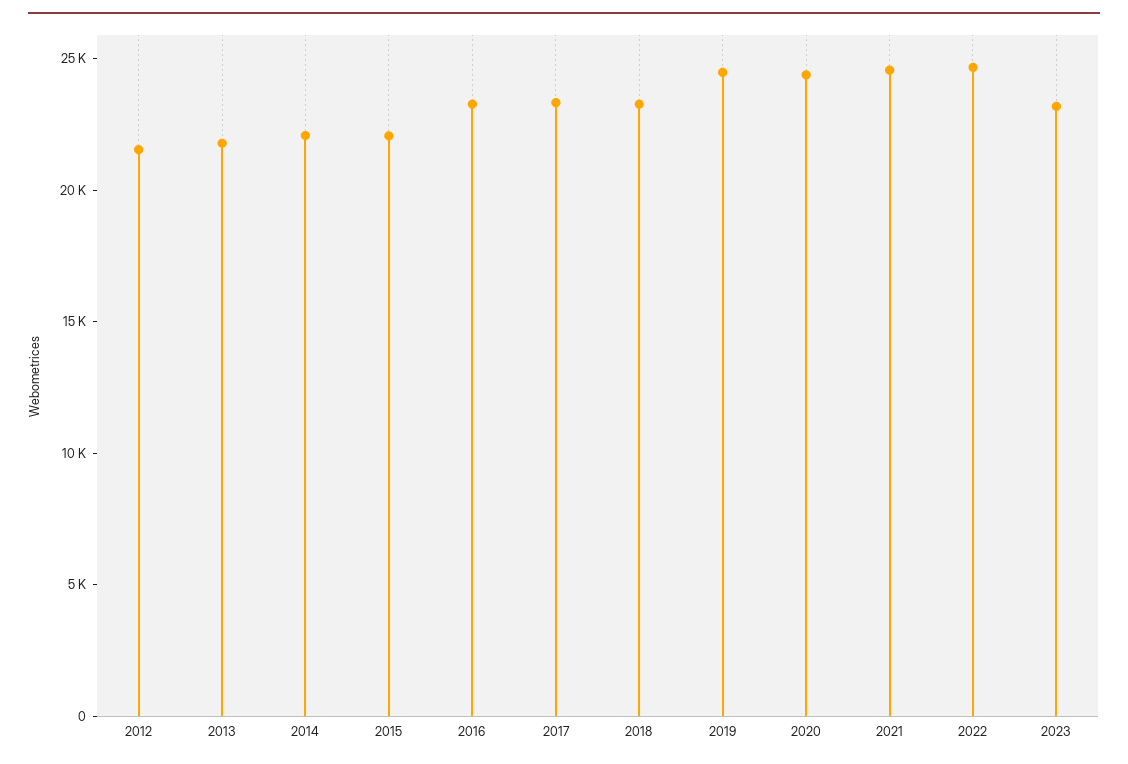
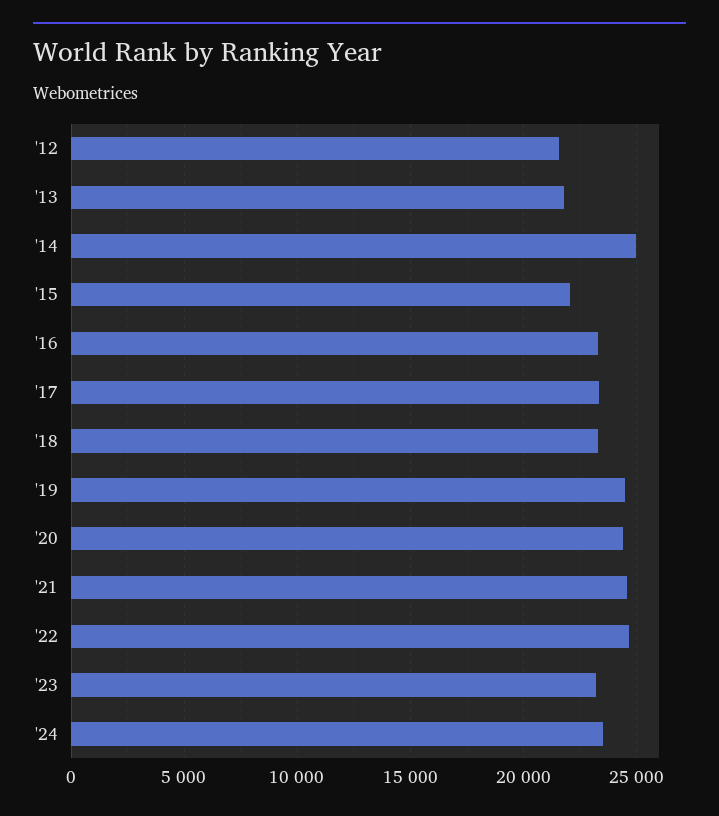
2014: 22000 -> 25000
'24: none -> 23500

